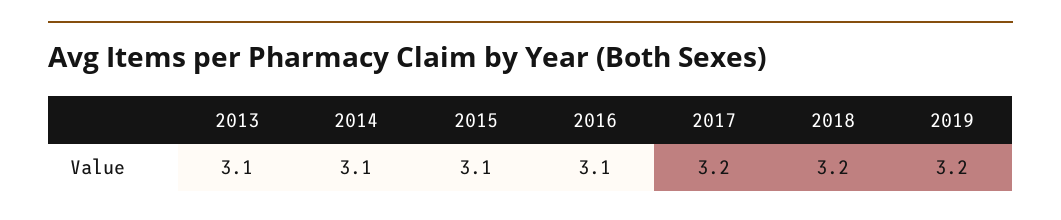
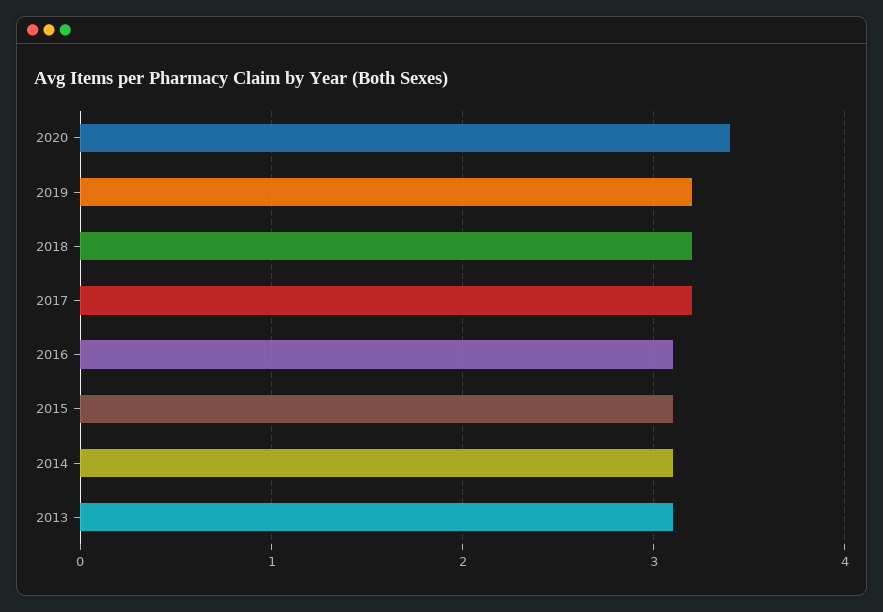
2020: none -> 3.4

